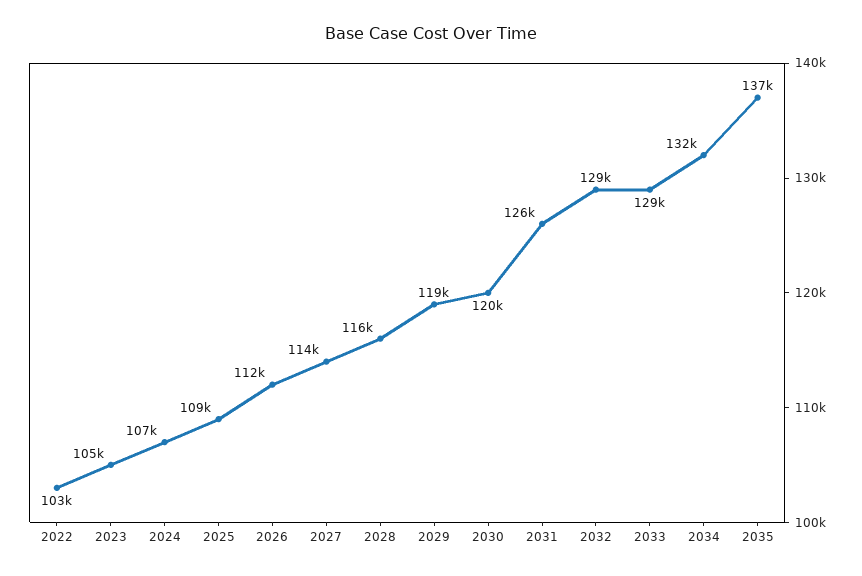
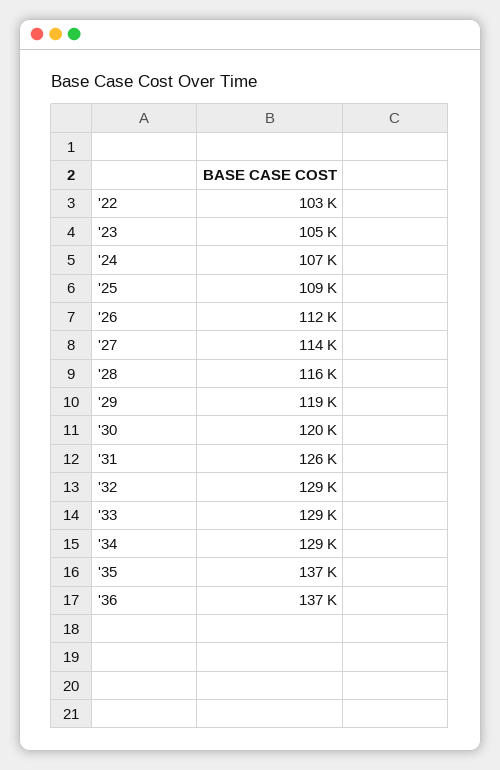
2034: 132000 -> 129000
'36: none -> 137000

